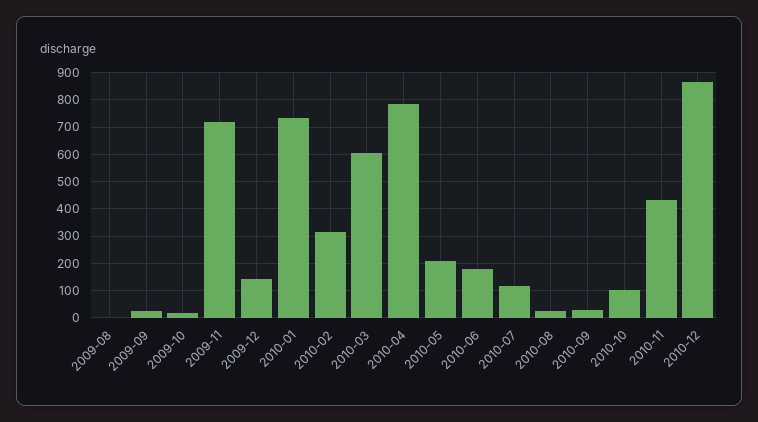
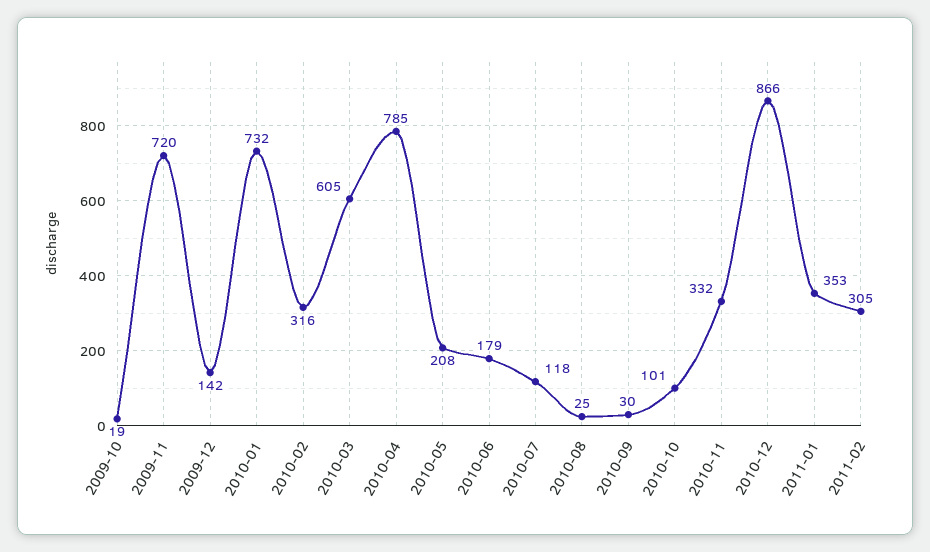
2009-08: 0 -> none
2009-09: 25 -> none
2010-11: 425 -> 332
2011-01: none -> 353
2011-02: none -> 305

